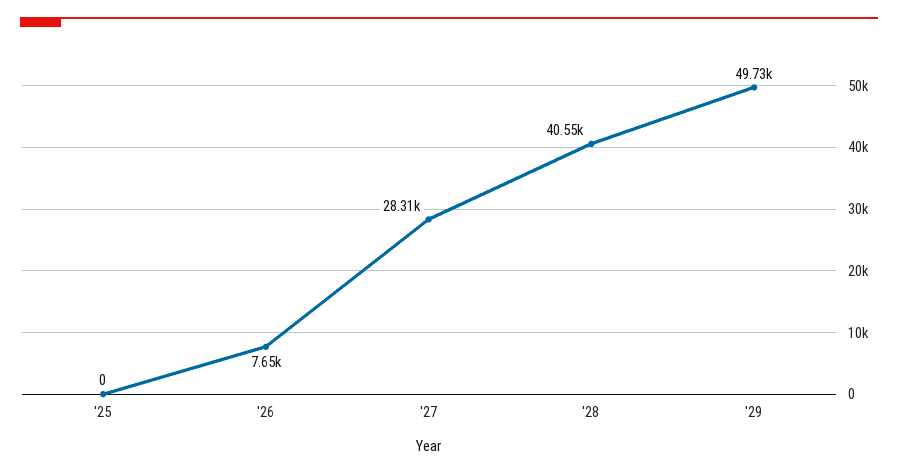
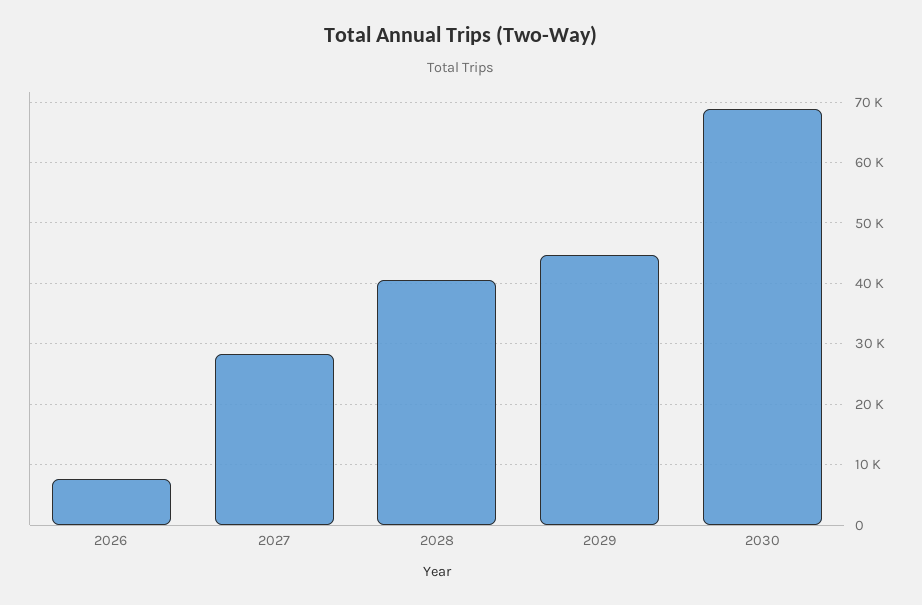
'25: 0 -> none
'29: 49730 -> 45000
2030: none -> 69000

